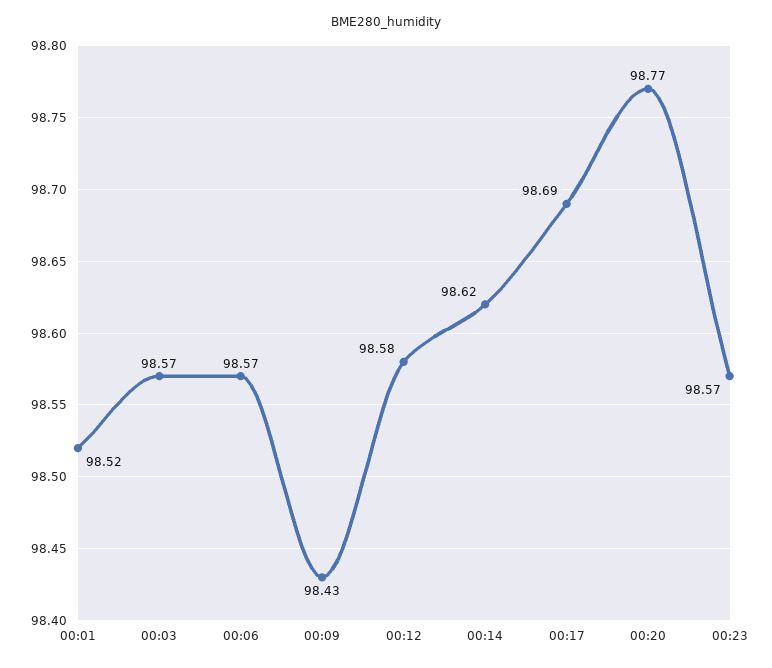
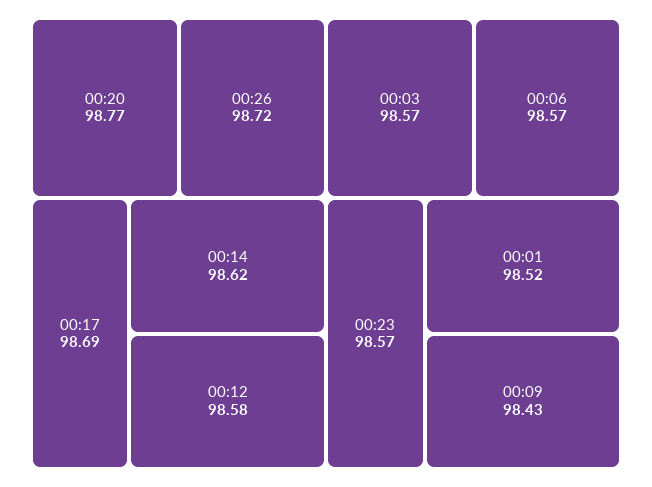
00:26: none -> 98.72

